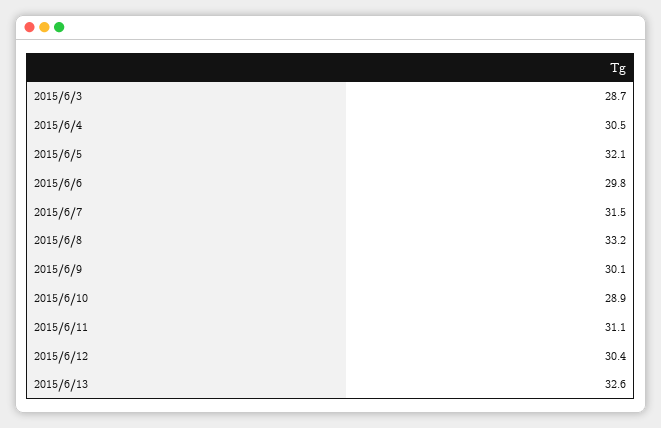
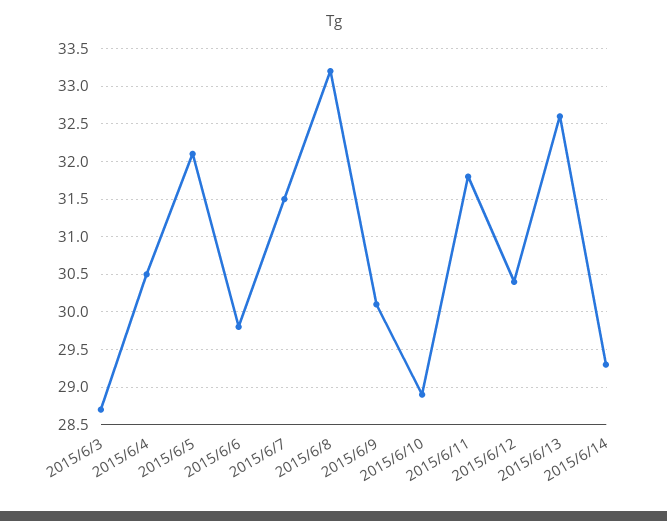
2015/6/11: 31.1 -> 31.8
2015/6/14: none -> 29.3

